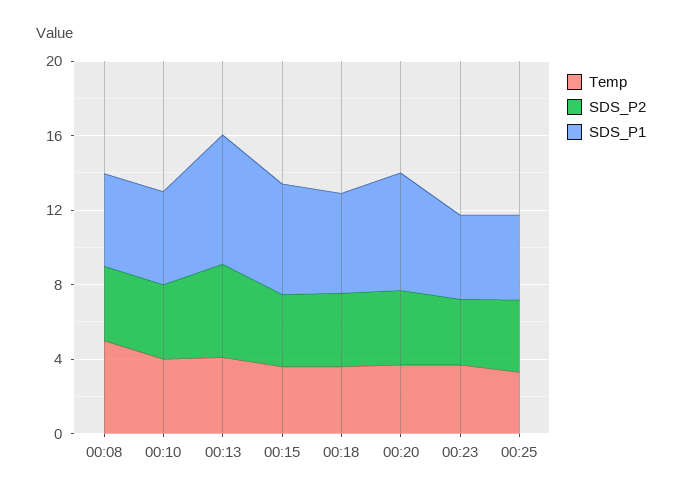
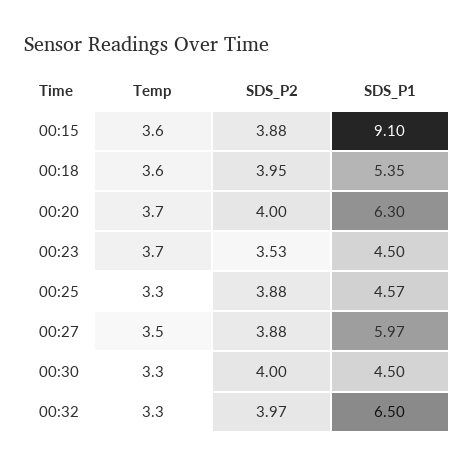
Temp, 00:08: 5 -> none
SDS_P2, 00:08: 4 -> none
SDS_P1, 00:08: 5 -> none
Temp, 00:10: 4 -> none
SDS_P2, 00:10: 4 -> none
SDS_P1, 00:10: 5 -> none
Temp, 00:13: 4 -> none
SDS_P2, 00:13: 5 -> none
SDS_P1, 00:13: 7 -> none
SDS_P1, 00:15: 6 -> 9.1
Temp, 00:27: none -> 3.5
SDS_P2, 00:27: none -> 3.88
SDS_P1, 00:27: none -> 5.97
Temp, 00:30: none -> 3.3
SDS_P2, 00:30: none -> 4
SDS_P1, 00:30: none -> 4.5
Temp, 00:32: none -> 3.3
SDS_P2, 00:32: none -> 3.97
SDS_P1, 00:32: none -> 6.5

